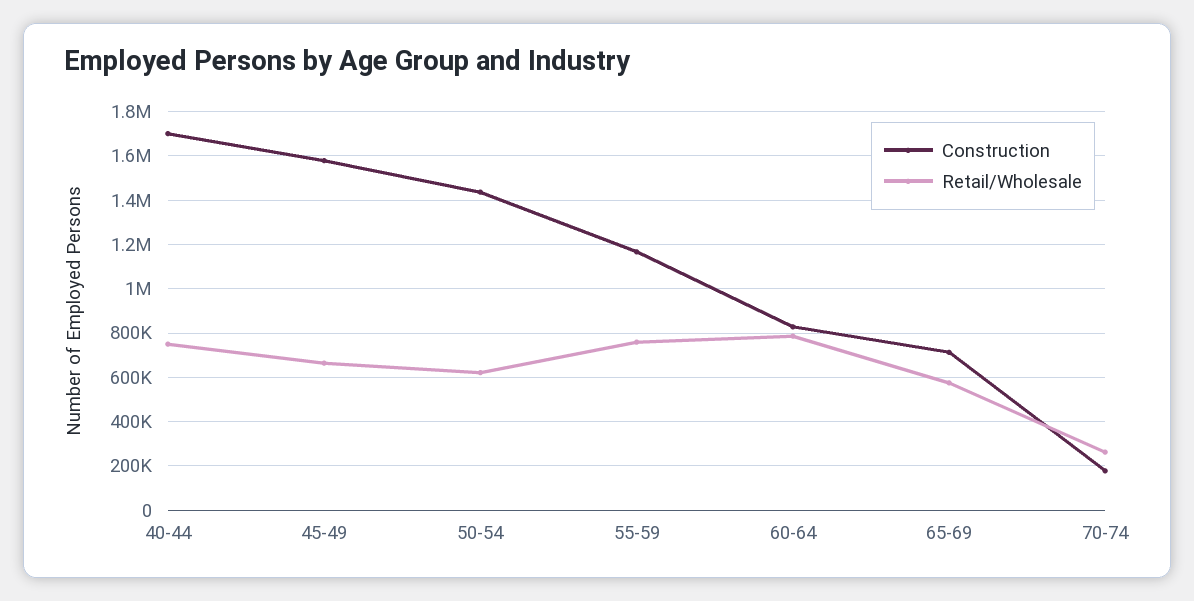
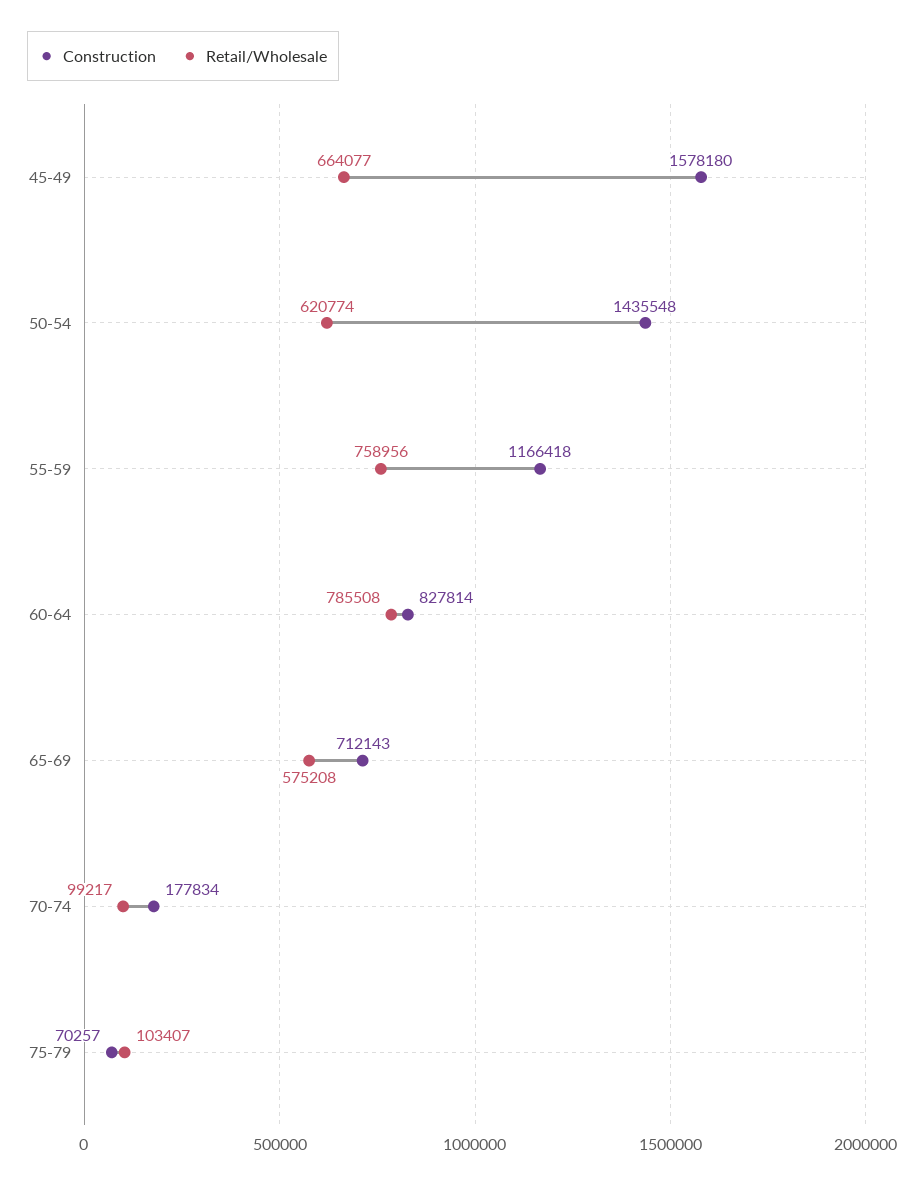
Construction, 40-44: 1700000 -> none
Retail/Wholesale, 40-44: 750000 -> none
Retail/Wholesale, 70-74: 250000 -> 99217
Construction, 75-79: none -> 70257
Retail/Wholesale, 75-79: none -> 103407

